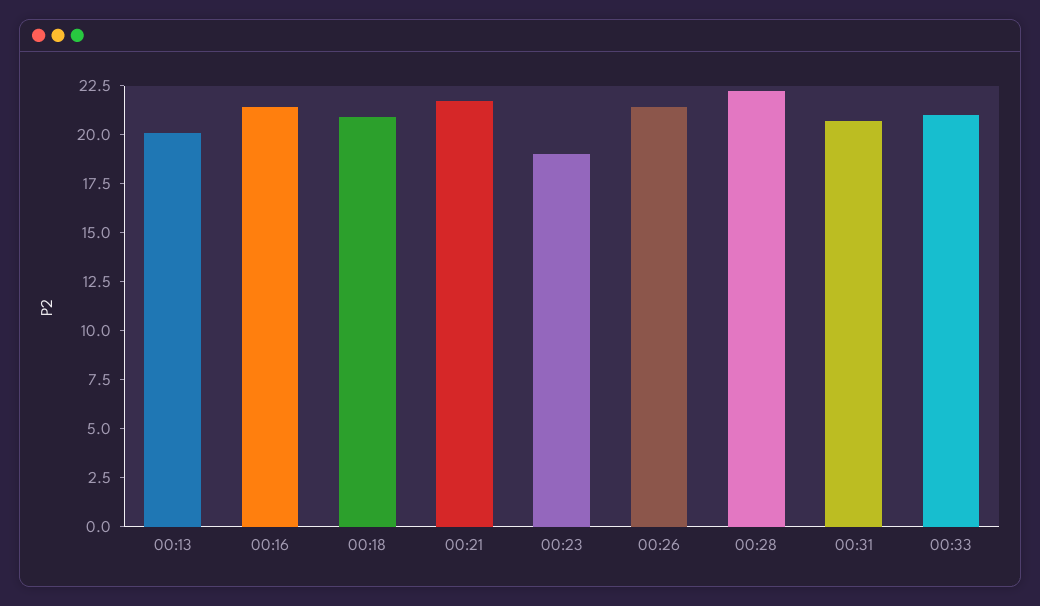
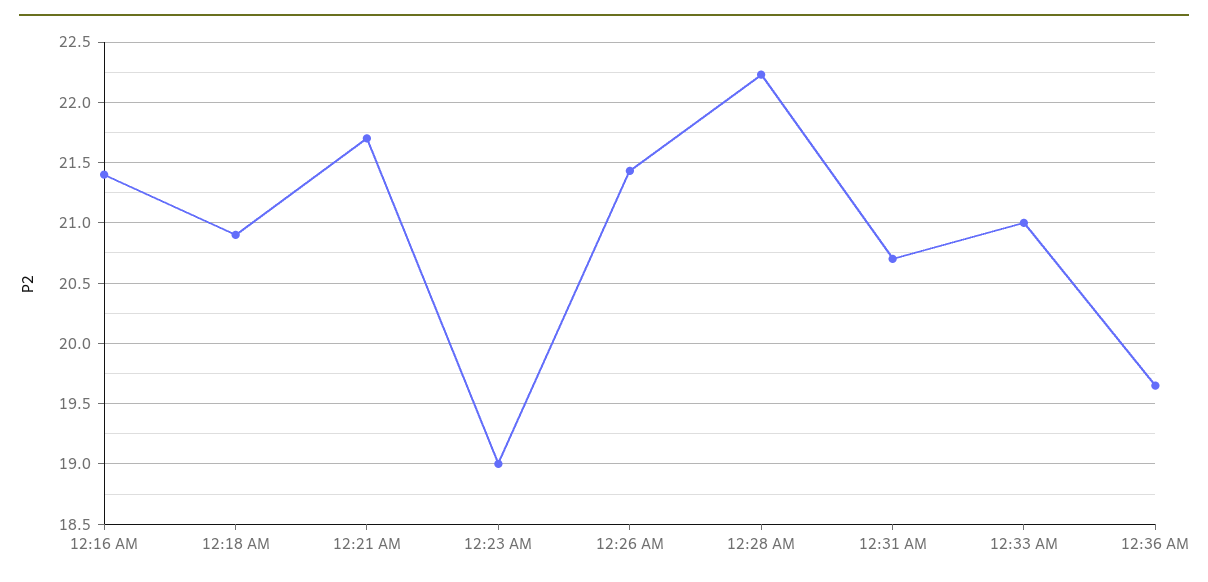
00:13: 20 -> none
12:36 AM: none -> 19.65

